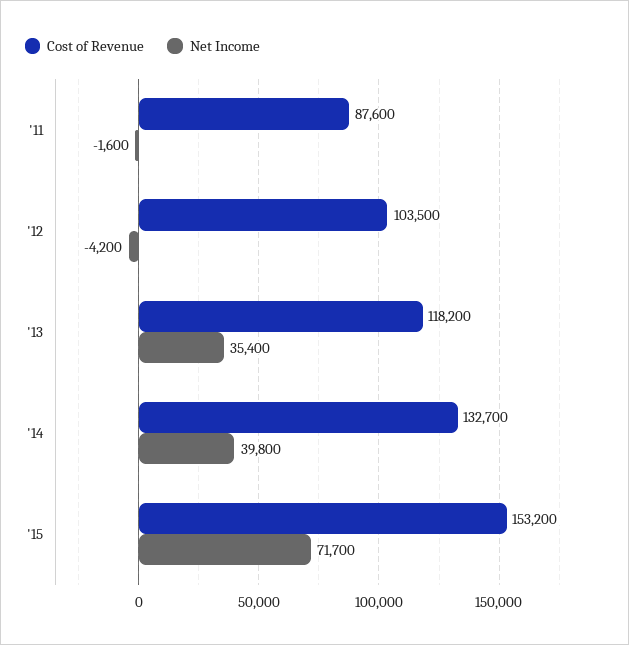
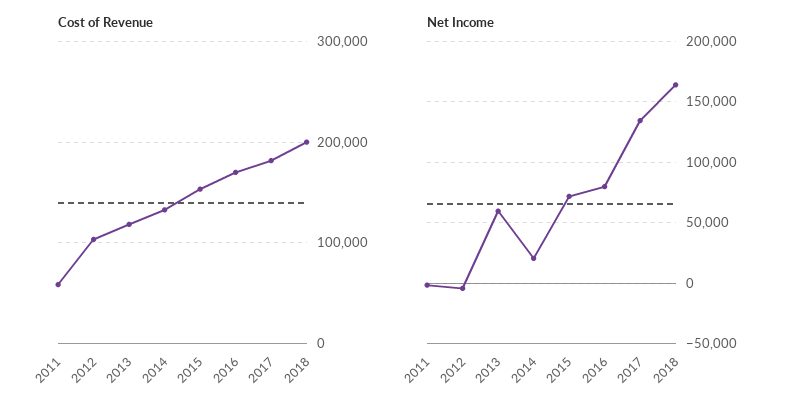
Cost of Revenue, '11: 87600 -> 60000
Net Income, '13: 35400 -> 60000
Net Income, '14: 39800 -> 20000
Cost of Revenue, 2016: none -> 170000
Cost of Revenue, 2017: none -> 180000
Cost of Revenue, 2018: none -> 200000
Net Income, 2016: none -> 80000
Net Income, 2017: none -> 135000
Net Income, 2018: none -> 165000

